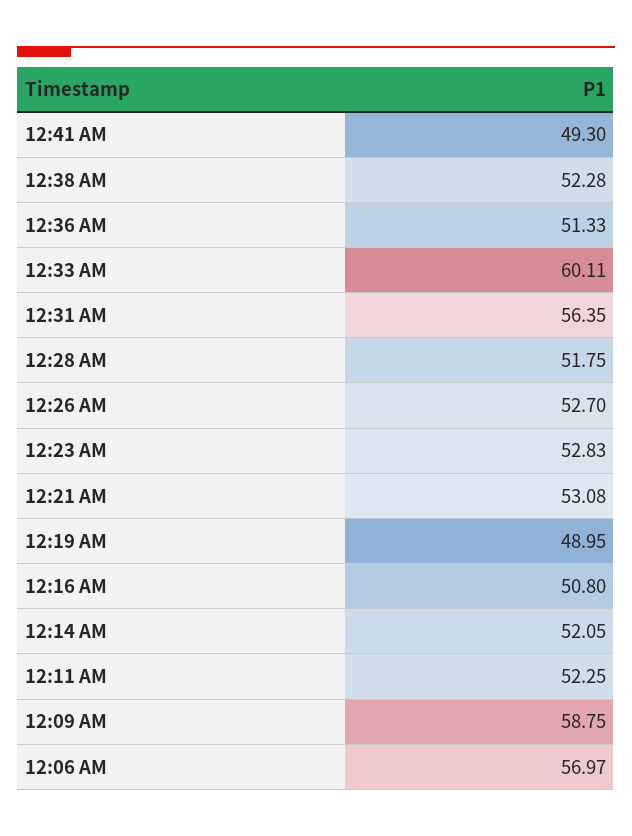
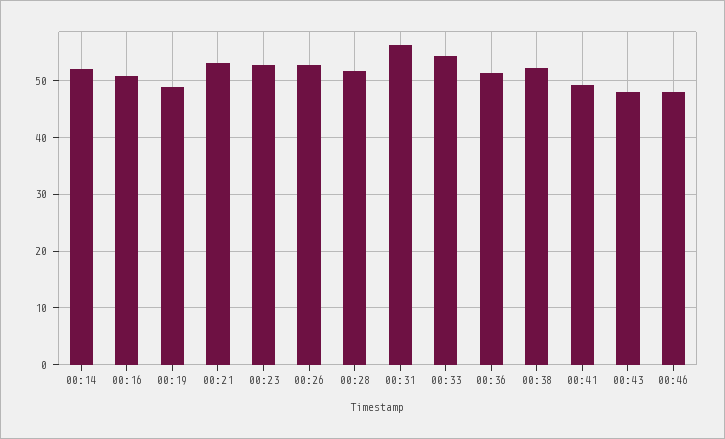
12:33 AM: 60.11 -> 54
12:11 AM: 52.25 -> none
12:09 AM: 58.75 -> none
12:06 AM: 56.97 -> none
00:43: none -> 48
00:46: none -> 48

